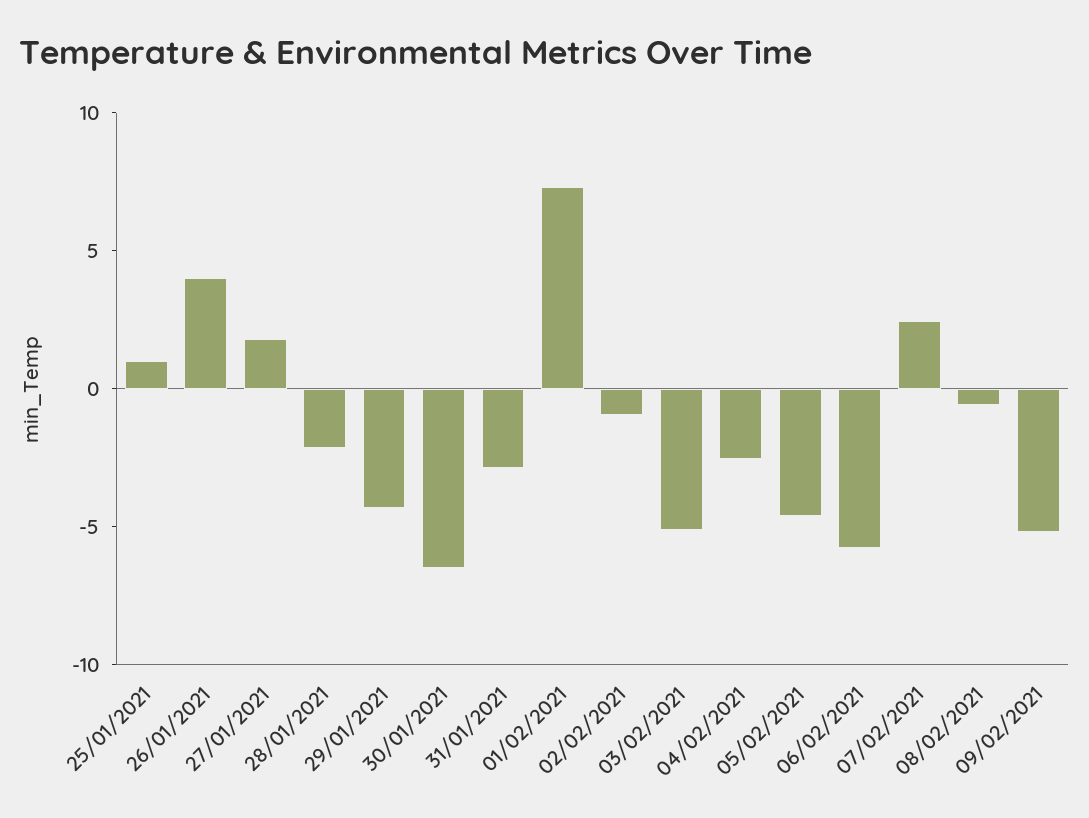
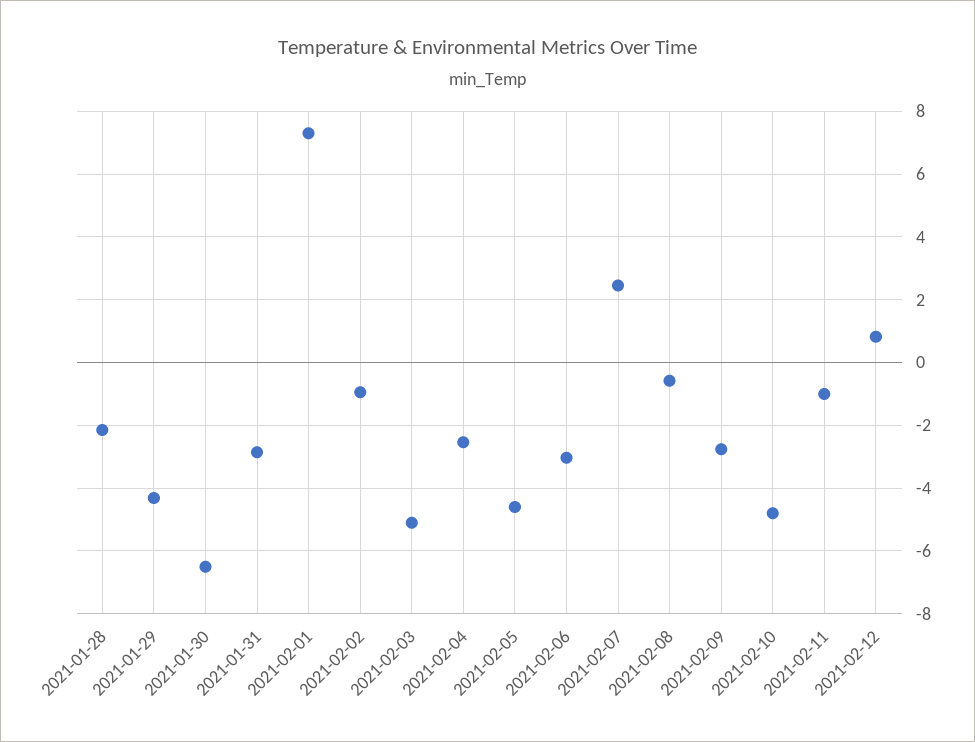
25/01/2021: 1 -> none
26/01/2021: 4 -> none
27/01/2021: 2 -> none
06/02/2021: -6 -> -3
09/02/2021: -5 -> -2.8
2021-02-10: none -> -4.8
2021-02-11: none -> -1
2021-02-12: none -> 0.8

